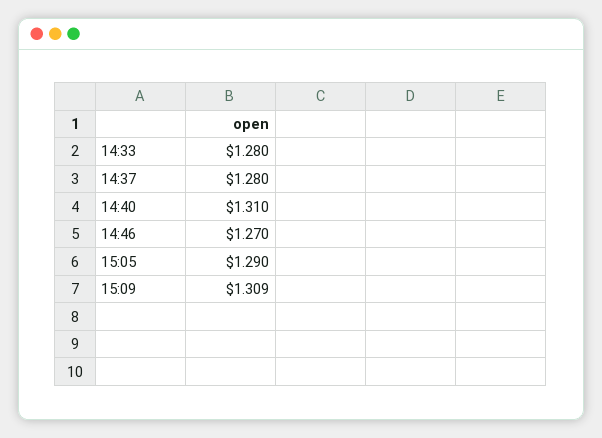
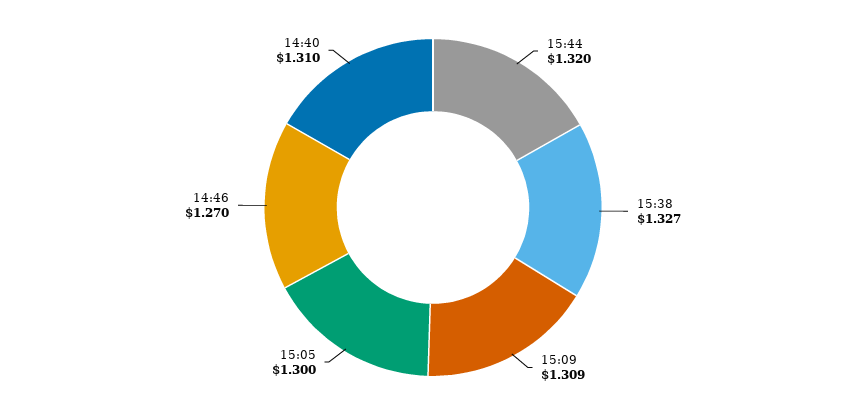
14:33: 1.28 -> none
14:37: 1.28 -> none
15:05: 1.29 -> 1.3
15:44: none -> 1.32
15:38: none -> 1.327

